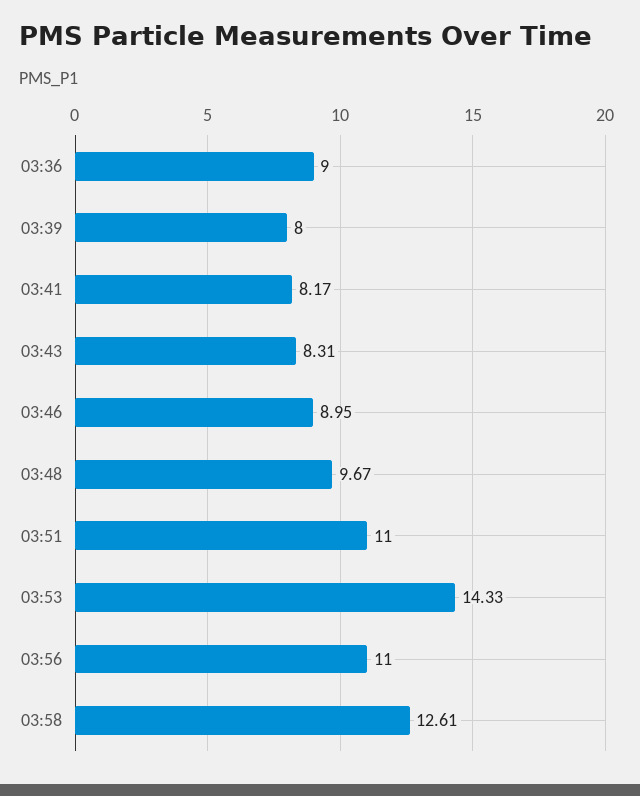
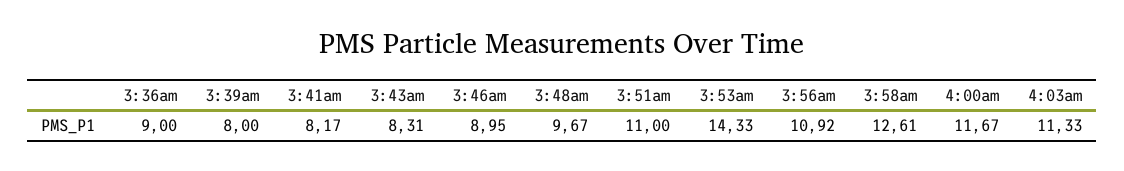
03:56: 11 -> 10.92
4:00am: none -> 11.67
4:03am: none -> 11.33

